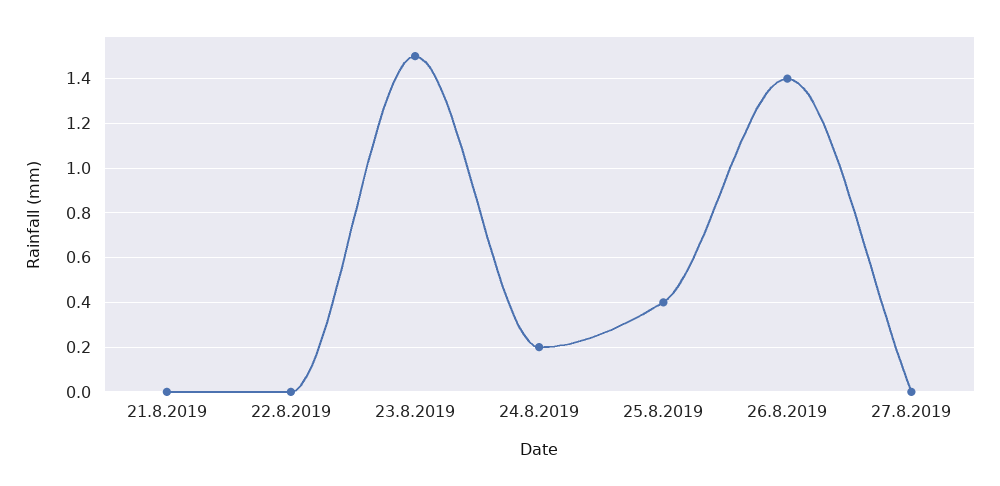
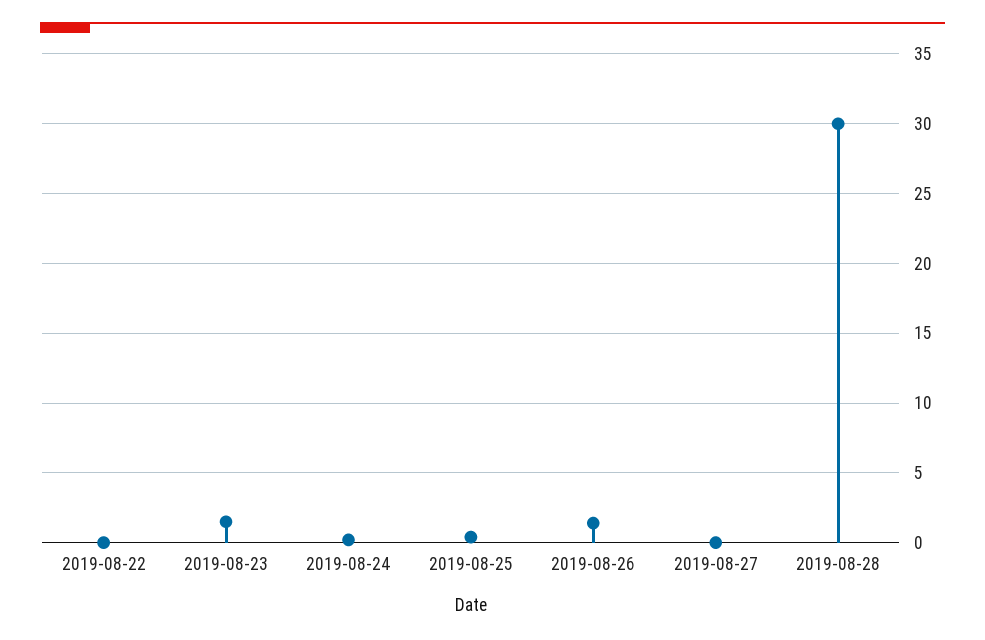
21.8.2019: 0 -> none
2019-08-28: none -> 30

